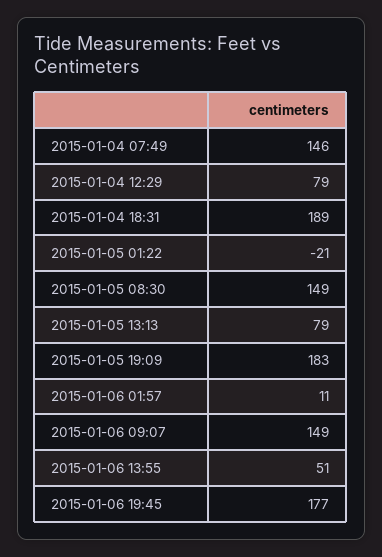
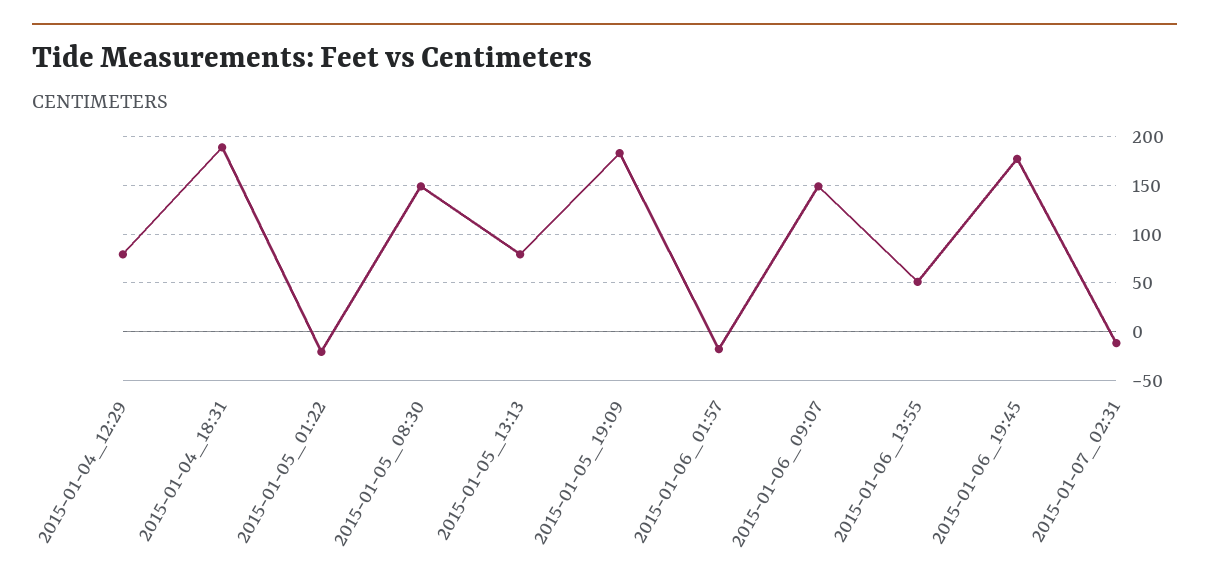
2015-01-04 07:49: 146 -> none
2015-01-06 01:57: 11 -> -20
2015-01-07_02:31: none -> -10

